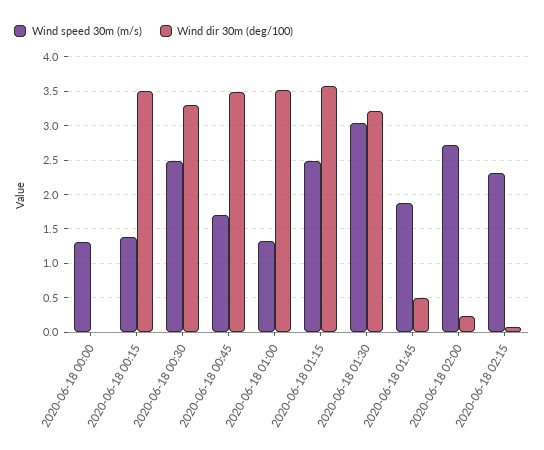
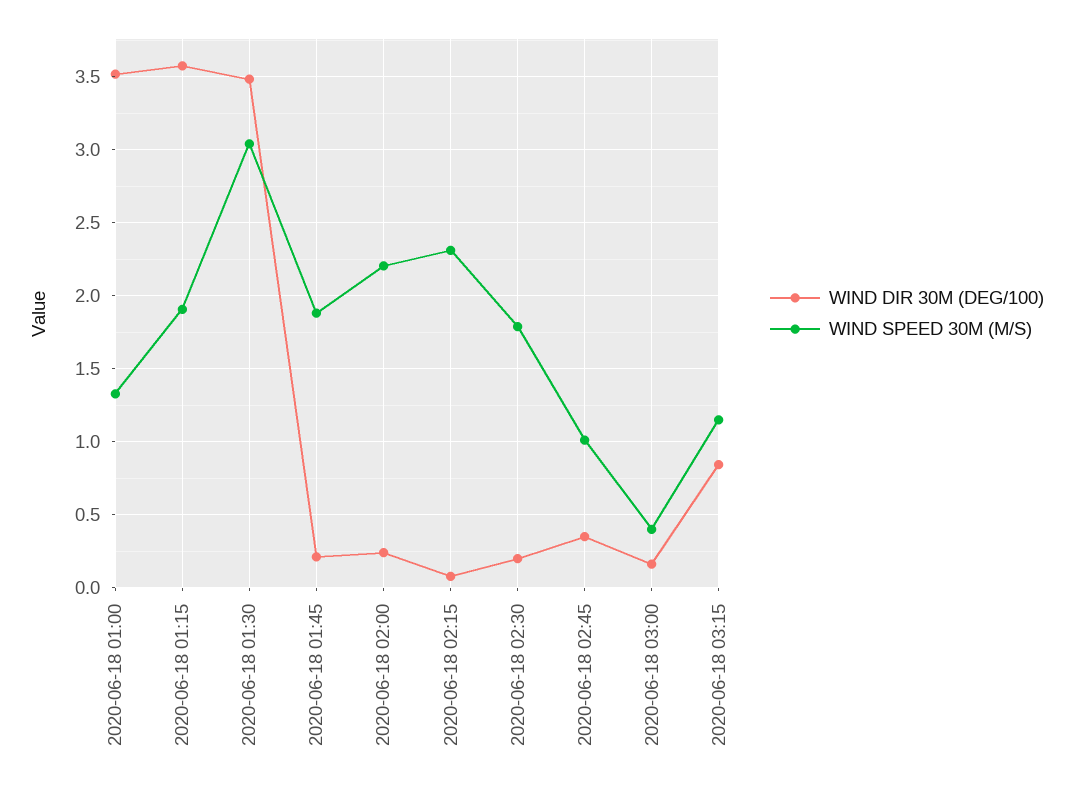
Wind speed 30m (m/s), 2020-06-18 00:00: 1.3 -> none
Wind dir 30m (deg/100), 2020-06-18 00:00: 0 -> none
Wind speed 30m (m/s), 2020-06-18 00:15: 1.4 -> none
Wind dir 30m (deg/100), 2020-06-18 00:15: 3.5 -> none
Wind speed 30m (m/s), 2020-06-18 00:30: 2.5 -> none
Wind dir 30m (deg/100), 2020-06-18 00:30: 3.3 -> none
Wind speed 30m (m/s), 2020-06-18 00:45: 1.7 -> none
Wind dir 30m (deg/100), 2020-06-18 00:45: 3.5 -> none
Wind speed 30m (m/s), 2020-06-18 01:15: 2.5 -> 1.9
Wind dir 30m (deg/100), 2020-06-18 01:30: 3.2 -> 3.5
Wind dir 30m (deg/100), 2020-06-18 01:45: 0.5 -> 0.2
Wind speed 30m (m/s), 2020-06-18 02:00: 2.7 -> 2.2
Wind dir 30m (deg/100), 2020-06-18 02:30: none -> 0.2
Wind speed 30m (m/s), 2020-06-18 02:30: none -> 1.8
Wind dir 30m (deg/100), 2020-06-18 02:45: none -> 0.35
Wind speed 30m (m/s), 2020-06-18 02:45: none -> 1
Wind dir 30m (deg/100), 2020-06-18 03:00: none -> 0.15
Wind speed 30m (m/s), 2020-06-18 03:00: none -> 0.4
Wind dir 30m (deg/100), 2020-06-18 03:15: none -> 0.85
Wind speed 30m (m/s), 2020-06-18 03:15: none -> 1.15

